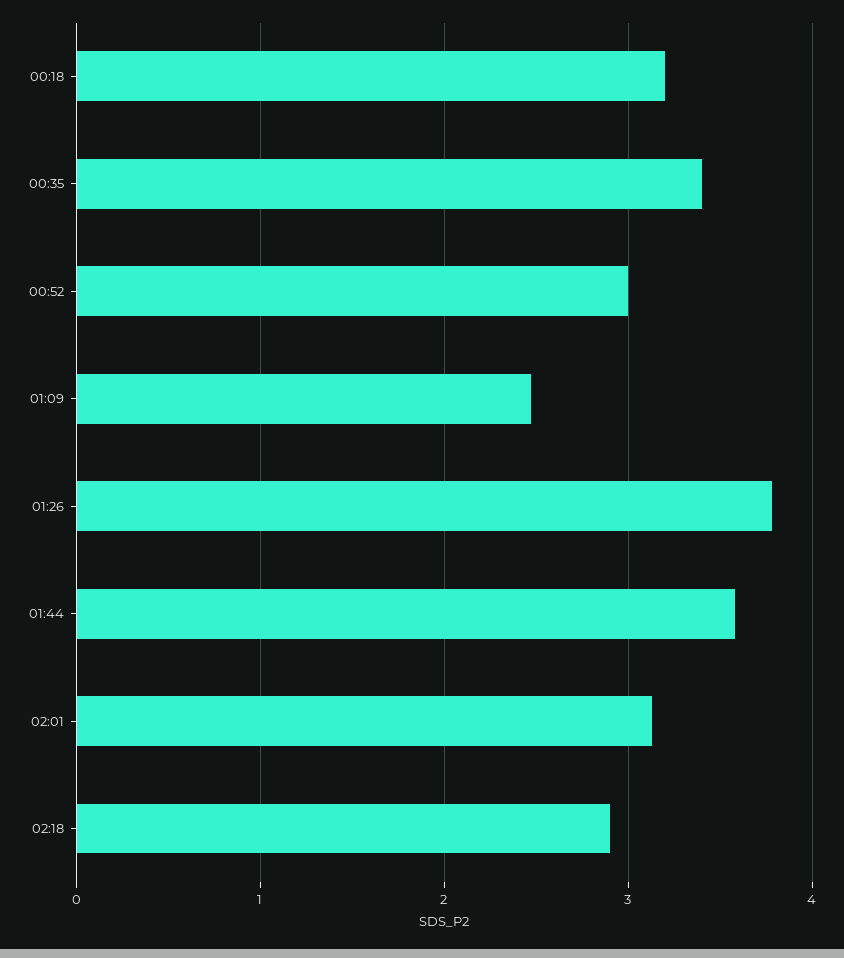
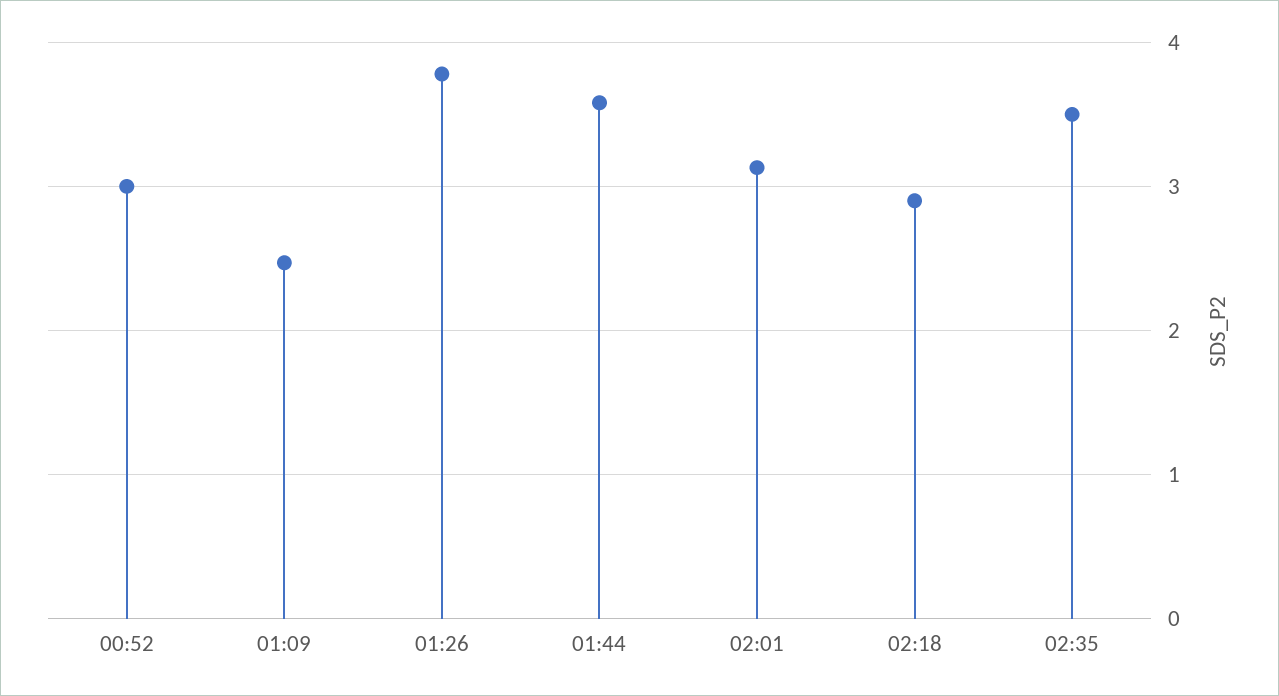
00:18: 3.2 -> none
00:35: 3.4 -> none
02:35: none -> 3.5

